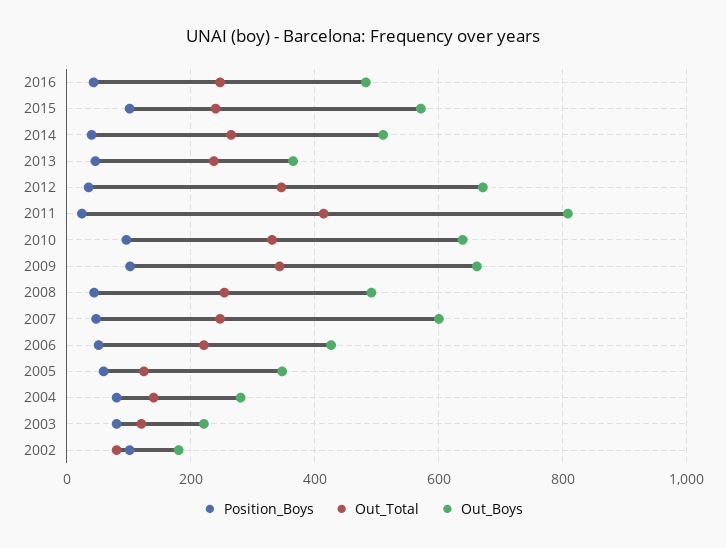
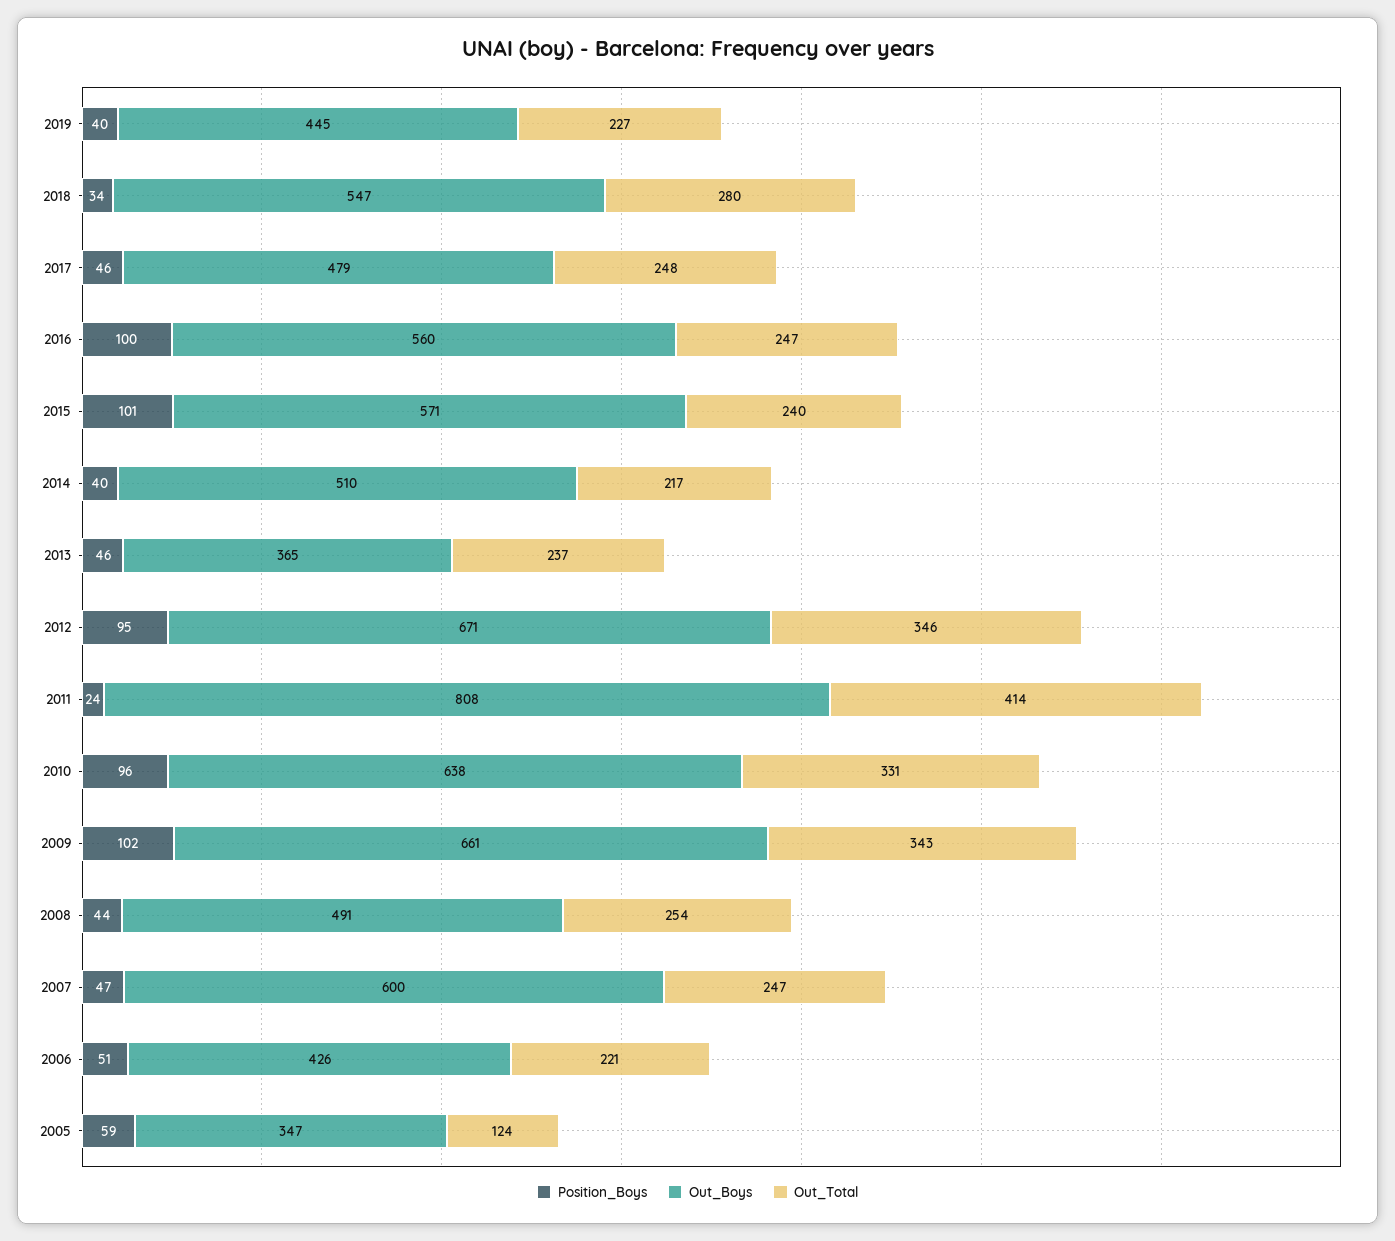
Position_Boys, 2016: 40 -> 100
Out_Boys, 2016: 480 -> 560
Out_Total, 2014: 260 -> 217
Position_Boys, 2012: 40 -> 95
Position_Boys, 2004: 80 -> none
Out_Total, 2004: 140 -> none
Out_Boys, 2004: 280 -> none
Position_Boys, 2003: 80 -> none
Out_Total, 2003: 120 -> none
Out_Boys, 2003: 220 -> none
Position_Boys, 2002: 100 -> none
Out_Total, 2002: 80 -> none
Out_Boys, 2002: 180 -> none
Position_Boys, 2019: none -> 40
Out_Boys, 2019: none -> 445
Out_Total, 2019: none -> 227
Position_Boys, 2018: none -> 34
Out_Boys, 2018: none -> 547
Out_Total, 2018: none -> 280
Position_Boys, 2017: none -> 46
Out_Boys, 2017: none -> 479
Out_Total, 2017: none -> 248

